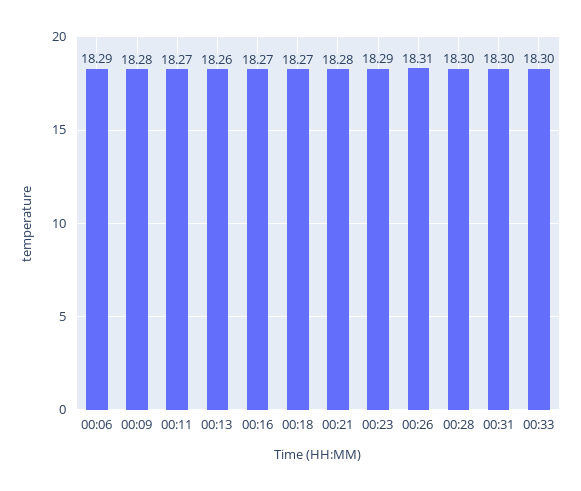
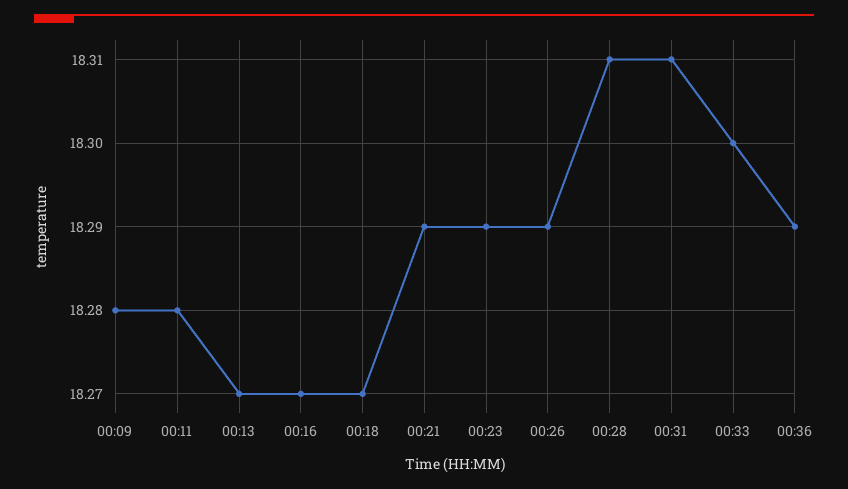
00:06: 18.29 -> none
00:11: 18.27 -> 18.28
00:13: 18.26 -> 18.27
00:21: 18.28 -> 18.29
00:26: 18.31 -> 18.29
00:28: 18.3 -> 18.31
00:31: 18.3 -> 18.31
00:36: none -> 18.29

